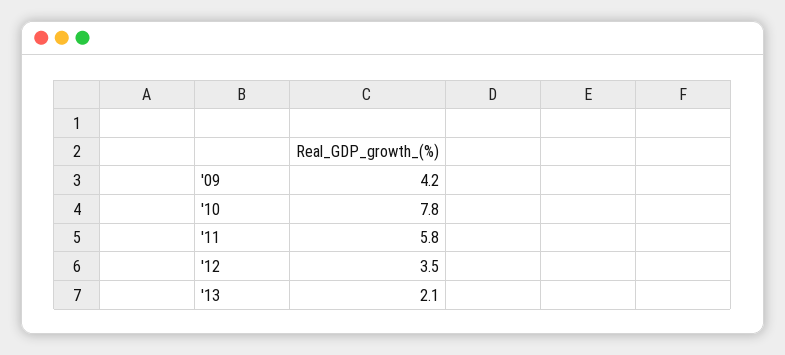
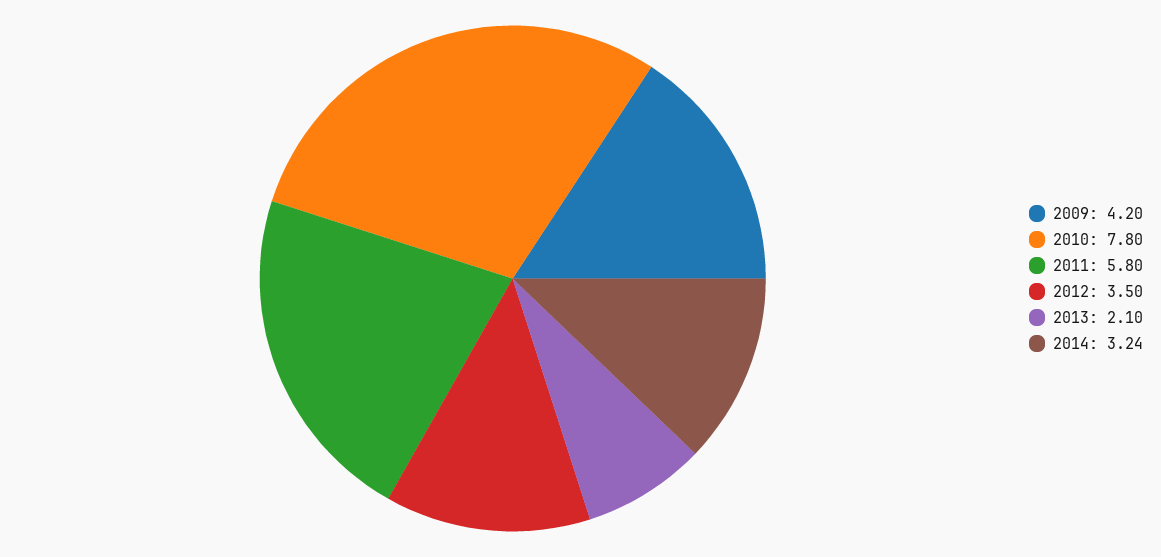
2014: none -> 3.24

